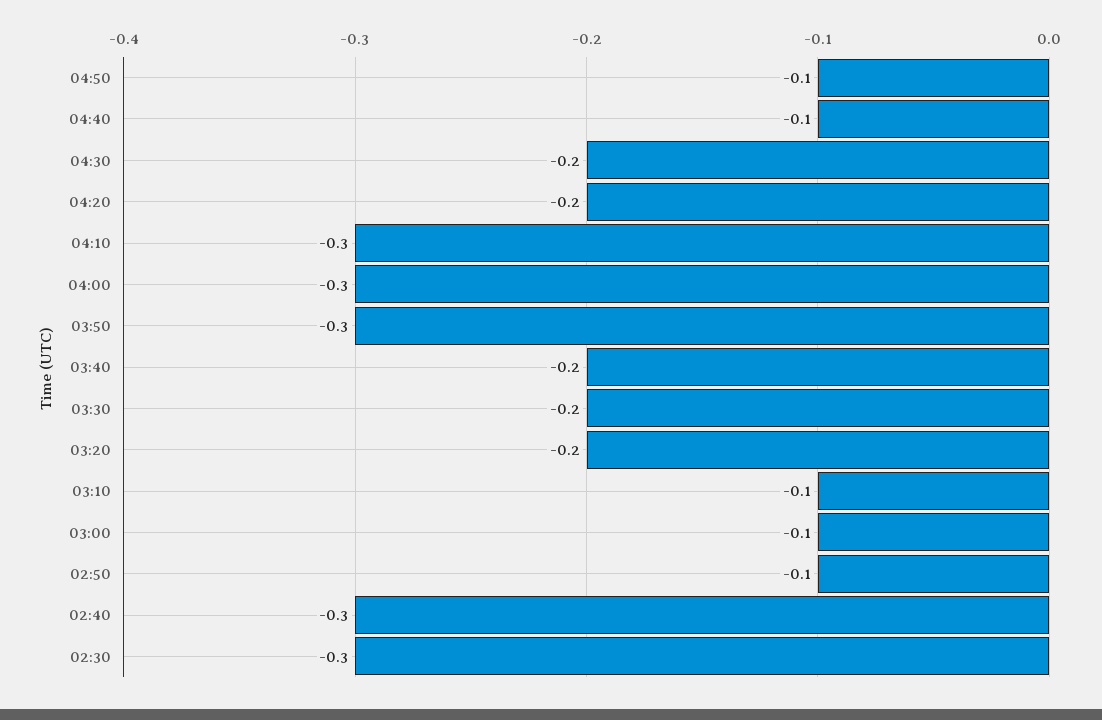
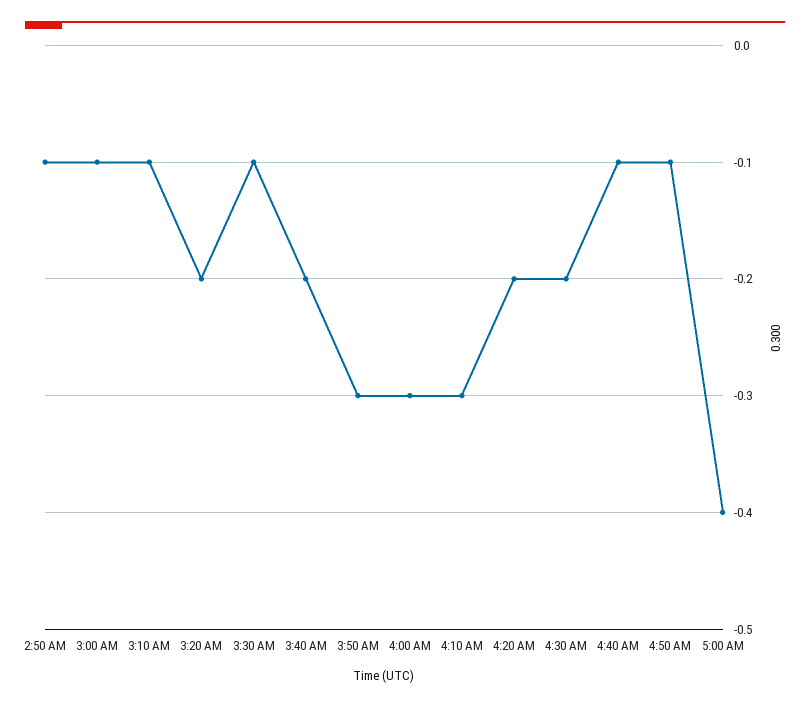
03:30: -0.2 -> -0.1
02:40: -0.3 -> none
02:30: -0.3 -> none
5:00 AM: none -> -0.4

